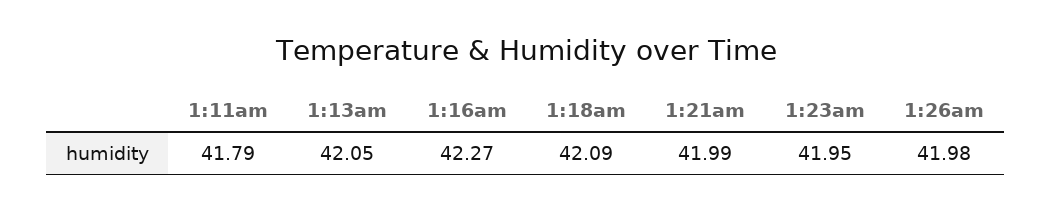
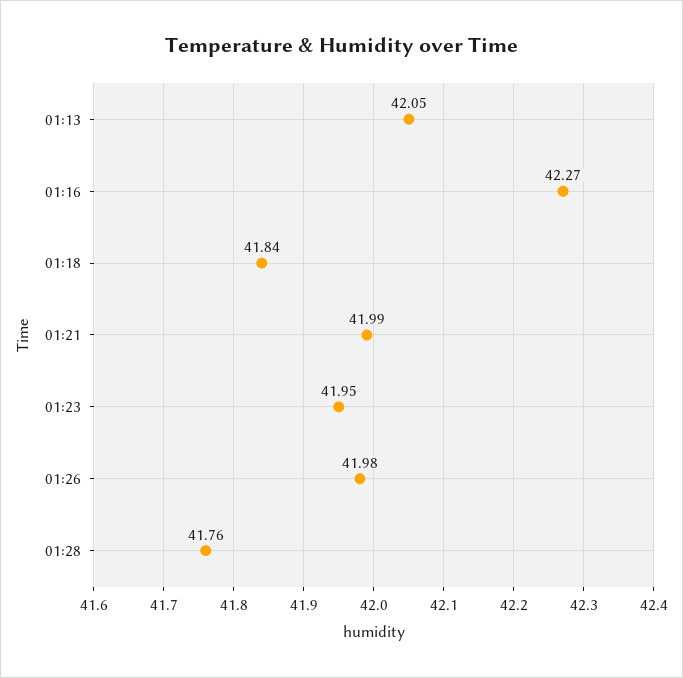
1:11am: 41.79 -> none
1:18am: 42.09 -> 41.84
01:28: none -> 41.76

